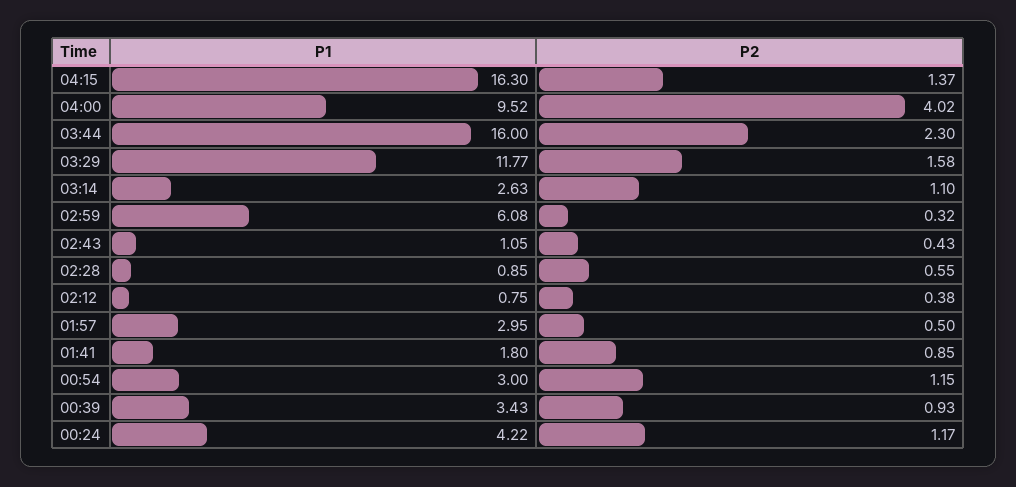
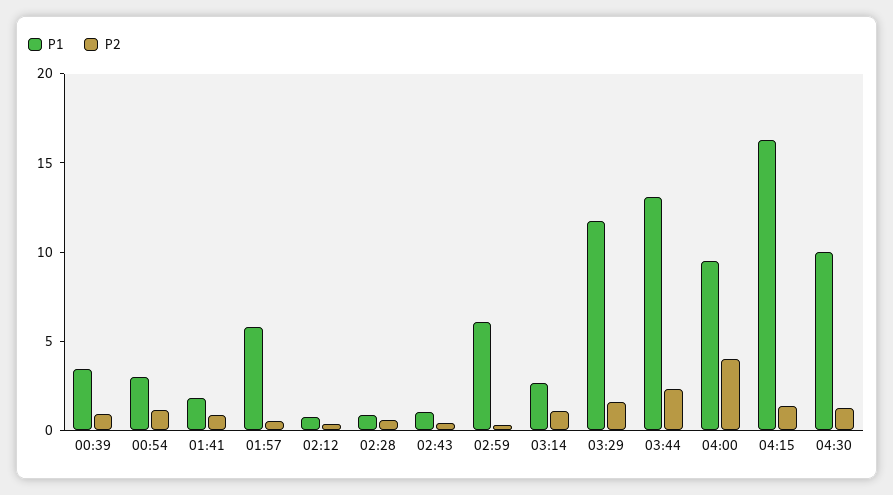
P1, 03:44: 16 -> 13
P1, 01:57: 2.95 -> 6
P1, 00:24: 4.22 -> none
P2, 00:24: 1.17 -> none
P1, 04:30: none -> 10
P2, 04:30: none -> 1

